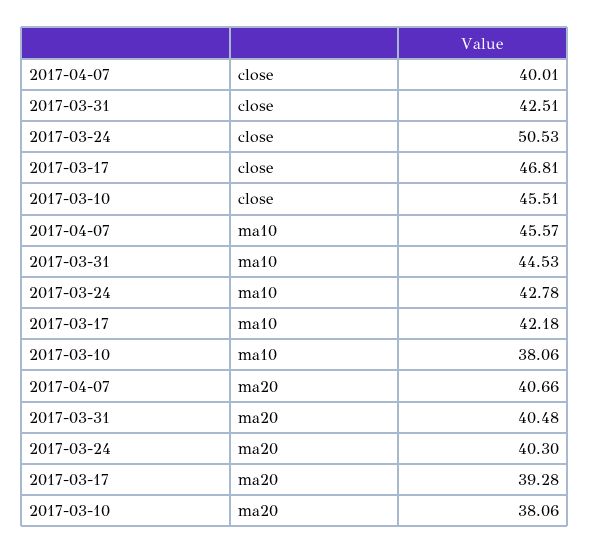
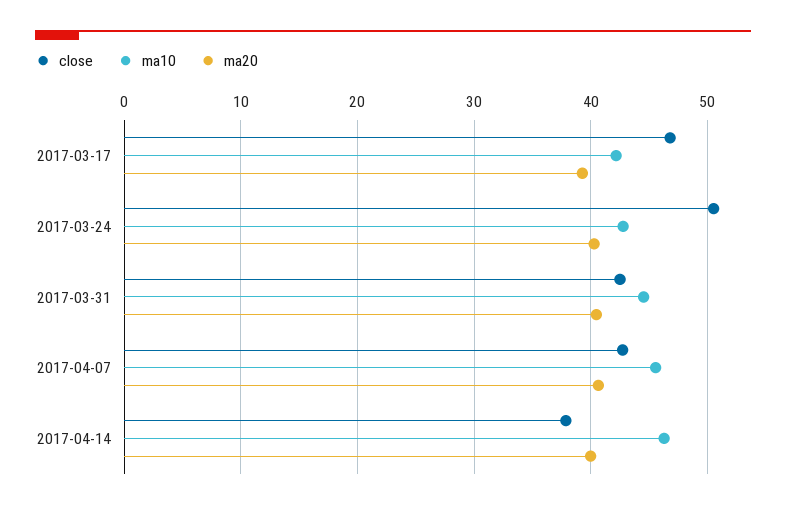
close, 2017-04-07: 40.01 -> 43
close, 2017-03-10: 45.51 -> none
ma10, 2017-03-10: 38.06 -> none
ma20, 2017-03-10: 38.06 -> none
close, 2017-04-14: none -> 38
ma10, 2017-04-14: none -> 46
ma20, 2017-04-14: none -> 40

